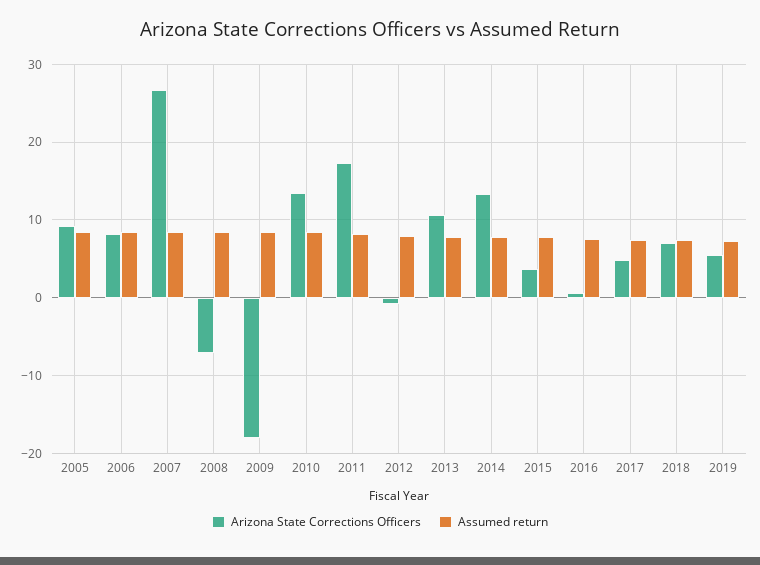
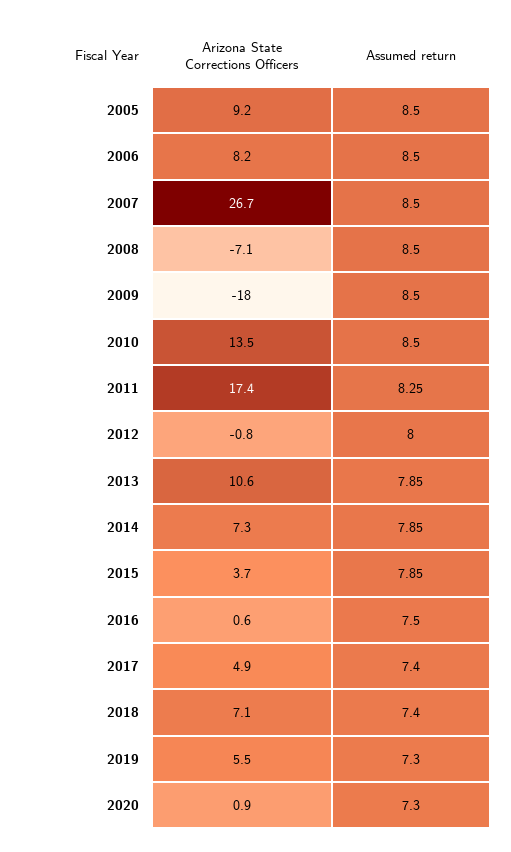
Arizona State Corrections Officers, 2014: 13 -> 7.3
Arizona State Corrections Officers, 2020: none -> 0.9
Assumed return, 2020: none -> 7.3

